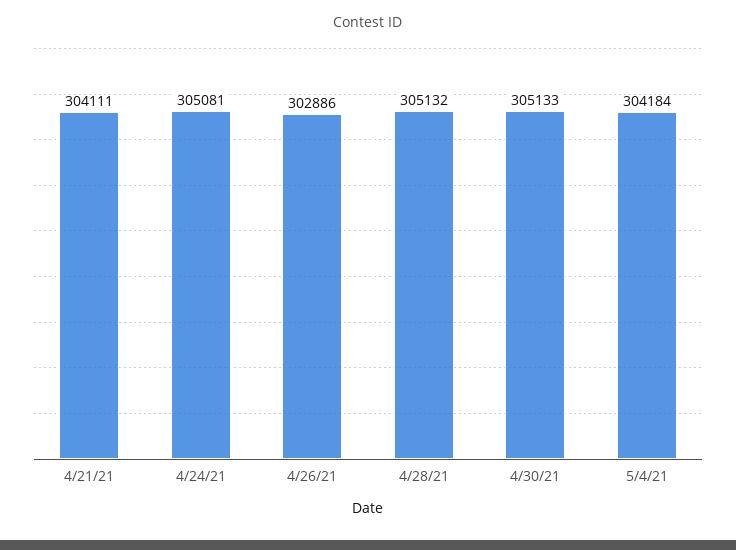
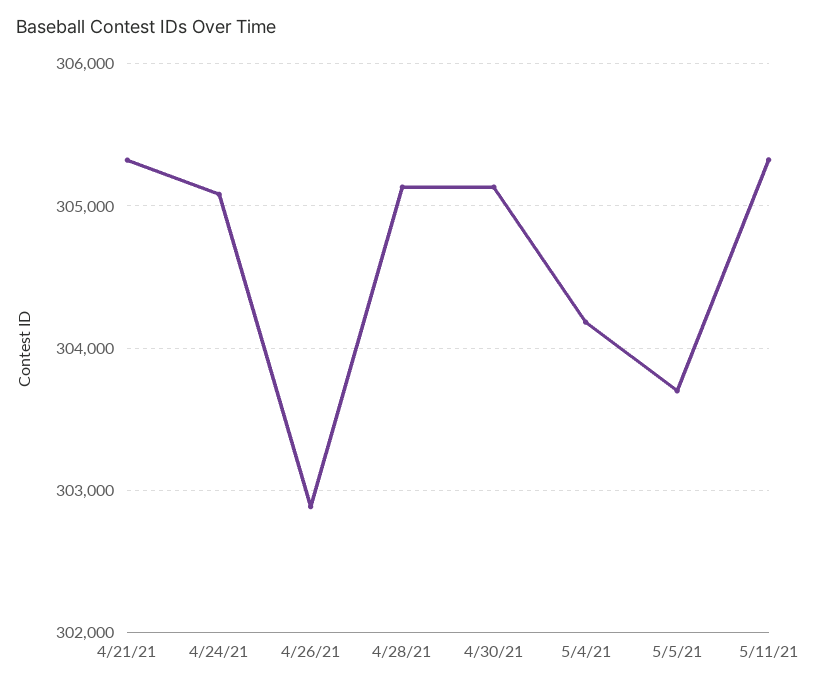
4/21/21: 304111 -> 305300
5/5/21: none -> 303700
5/11/21: none -> 305300

